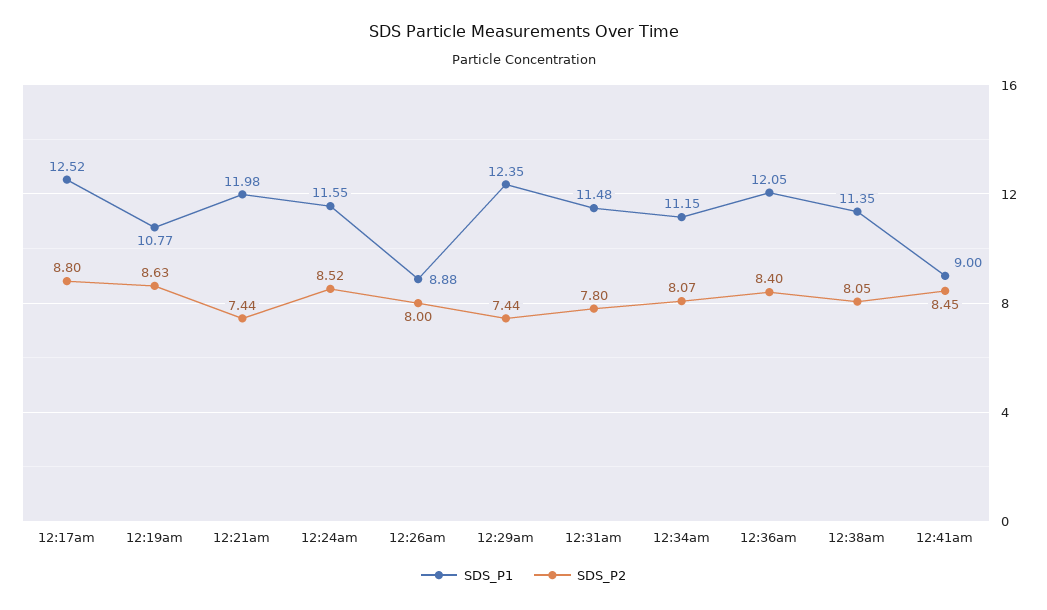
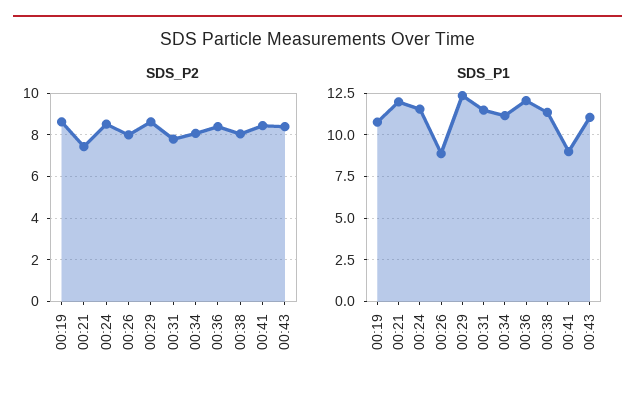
SDS_P1, 12:17am: 12.52 -> none
SDS_P2, 12:17am: 8.8 -> none
SDS_P2, 12:29am: 7.44 -> 8.5
SDS_P2, 00:43: none -> 8.5
SDS_P1, 00:43: none -> 11

